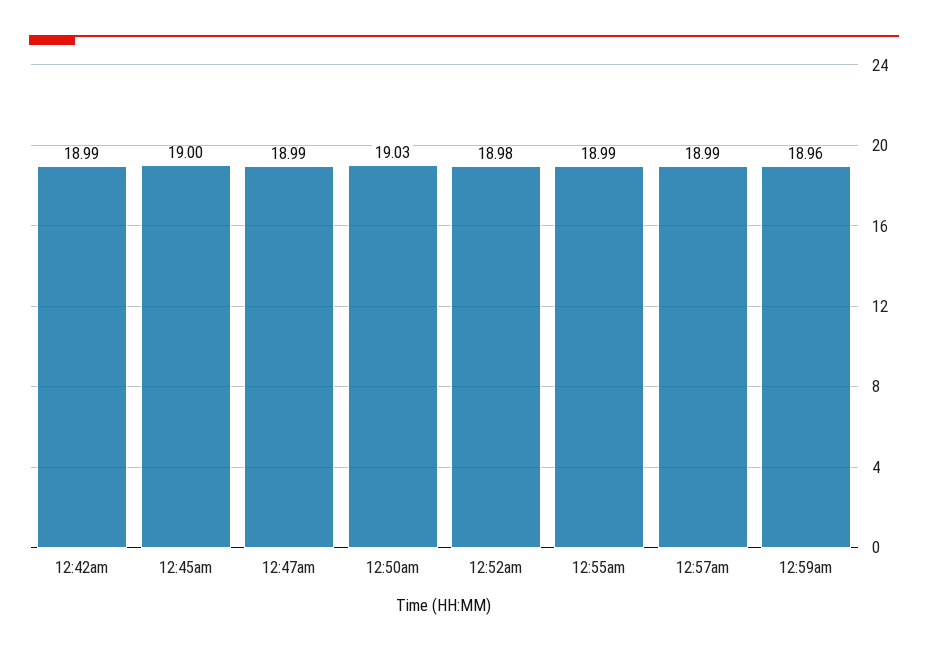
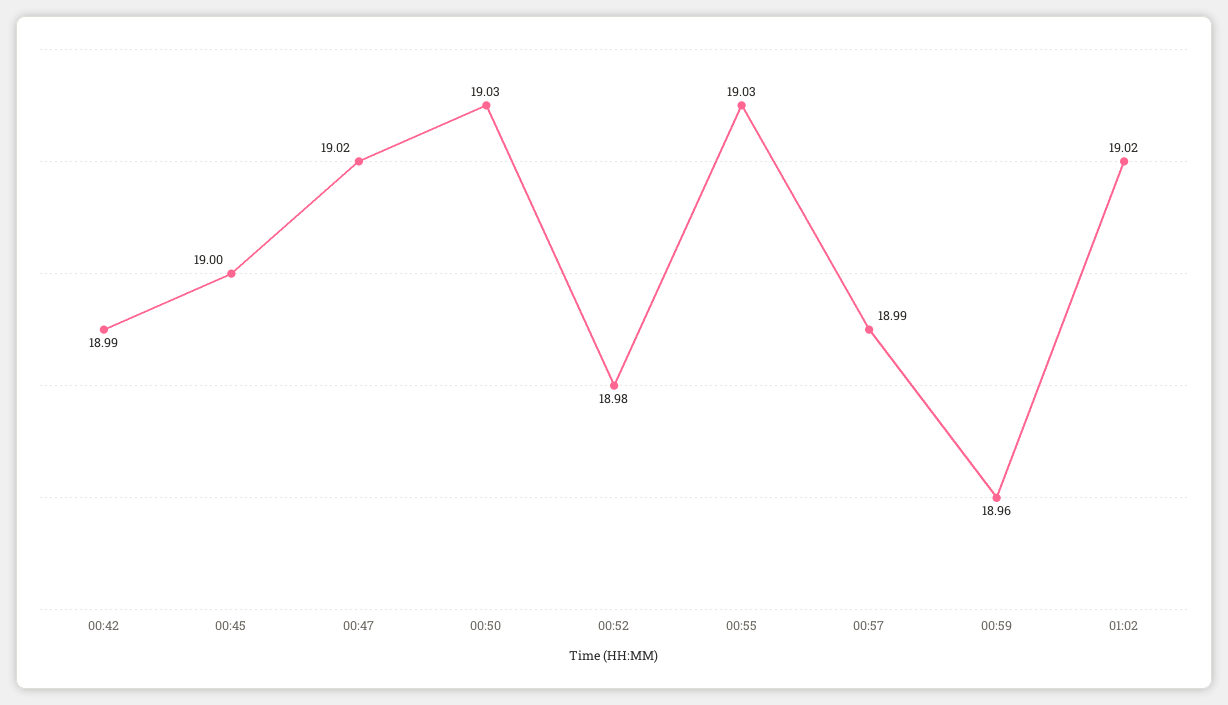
12:47am: 18.99 -> 19.02
12:55am: 18.99 -> 19.03
01:02: none -> 19.02

